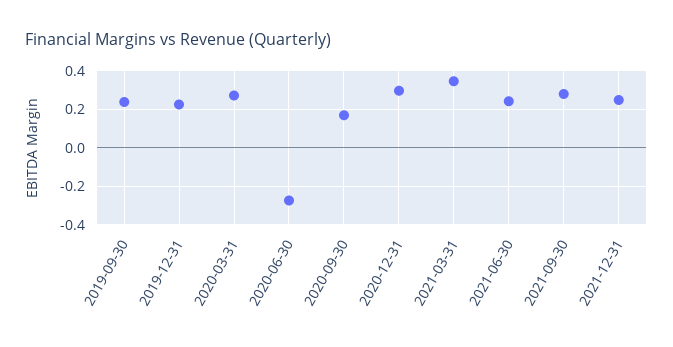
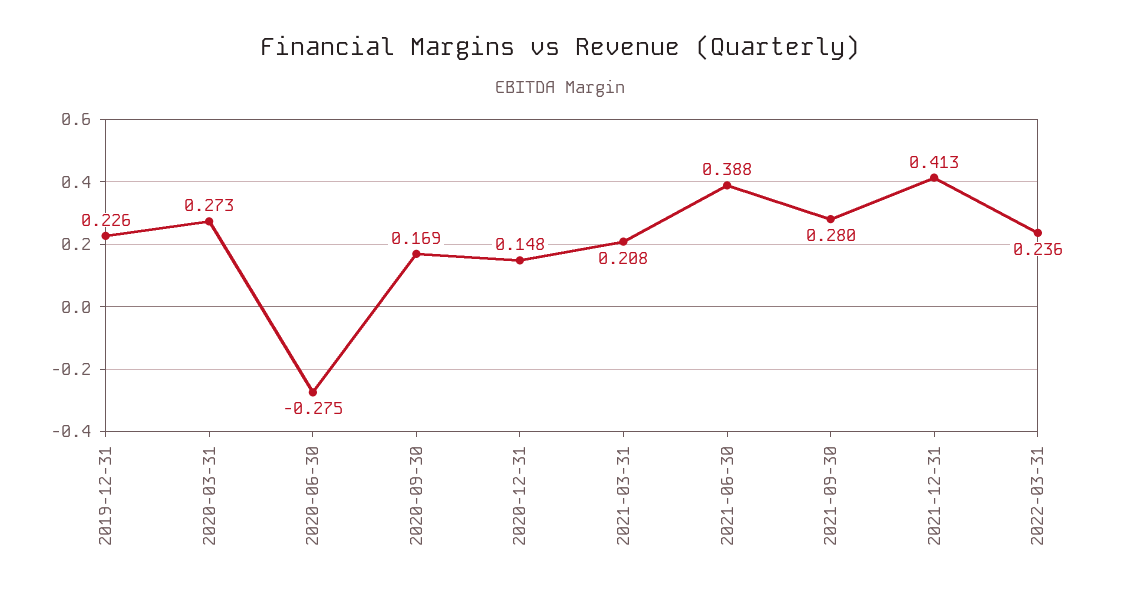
2019-09-30: 0.25 -> none
2020-12-31: 0.3 -> 0.148
2021-03-31: 0.35 -> 0.208
2021-06-30: 0.25 -> 0.388
2021-12-31: 0.25 -> 0.413
2022-03-31: none -> 0.236

